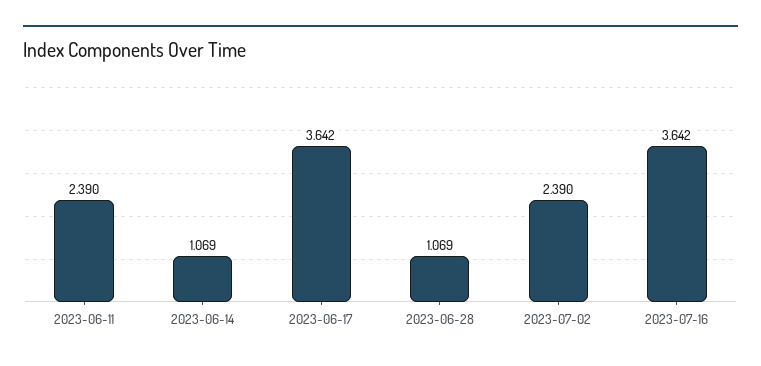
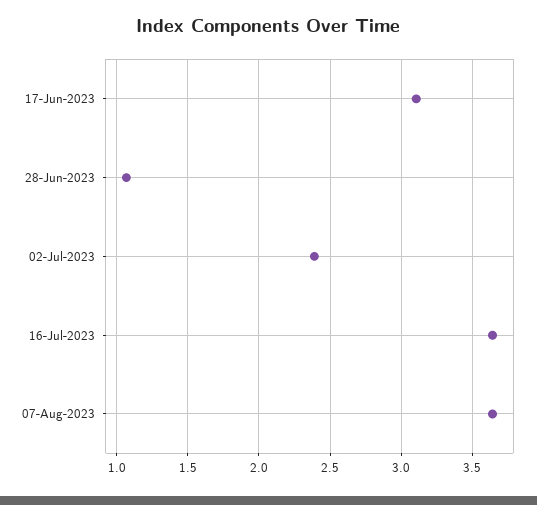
2023-06-11: 2.39 -> none
2023-06-14: 1.069 -> none
2023-06-17: 3.642 -> 3.1
07-Aug-2023: none -> 3.65

